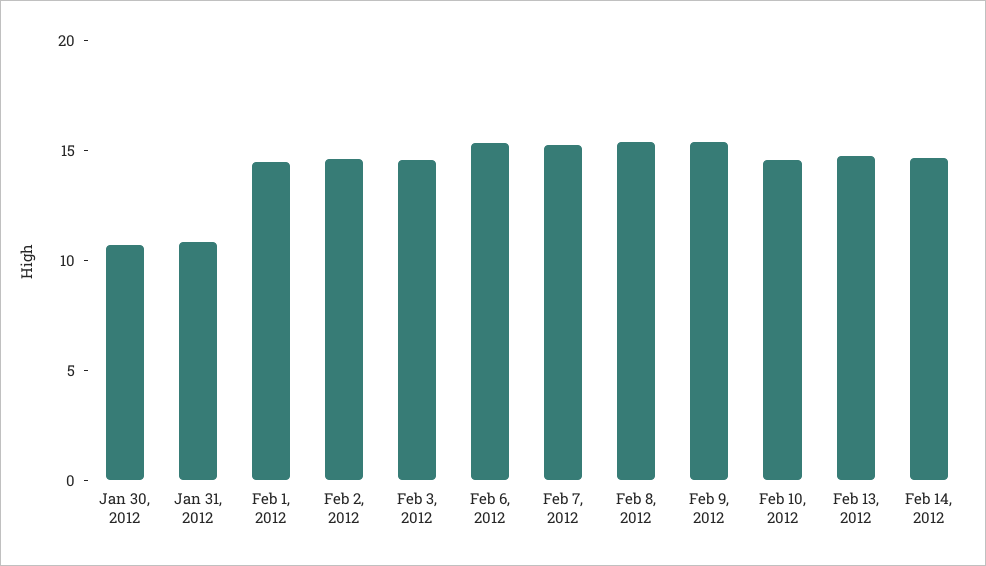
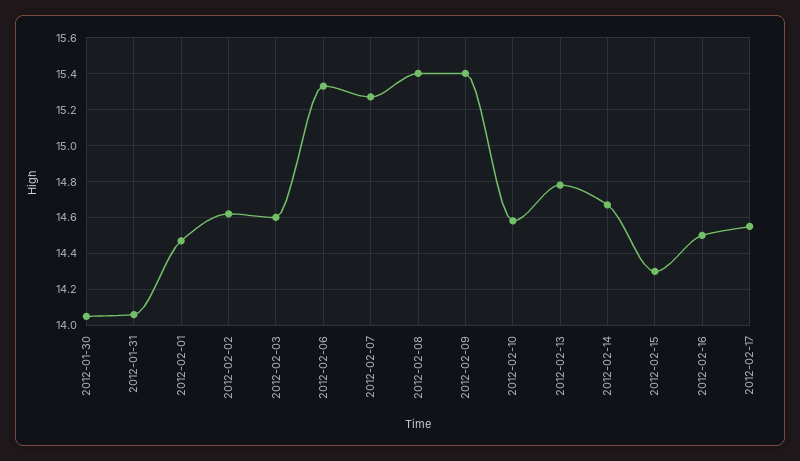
Jan 30, 2012: 11 -> 14.05
Jan 31, 2012: 11 -> 14.05
2012-02-15: none -> 14.3
2012-02-16: none -> 14.5
2012-02-17: none -> 14.55

